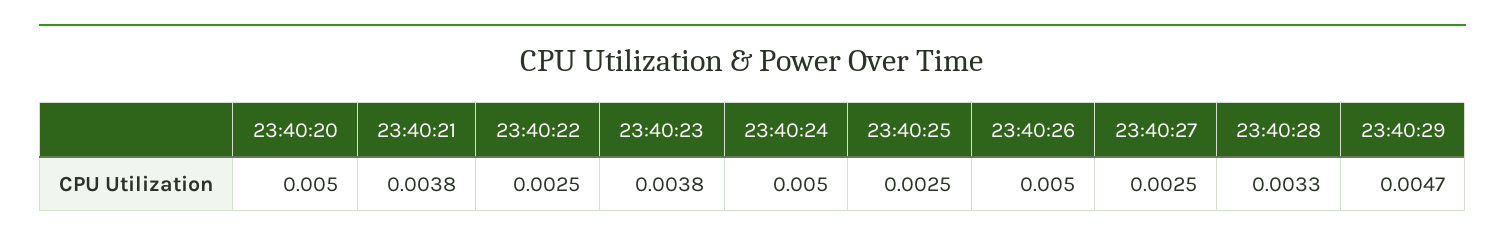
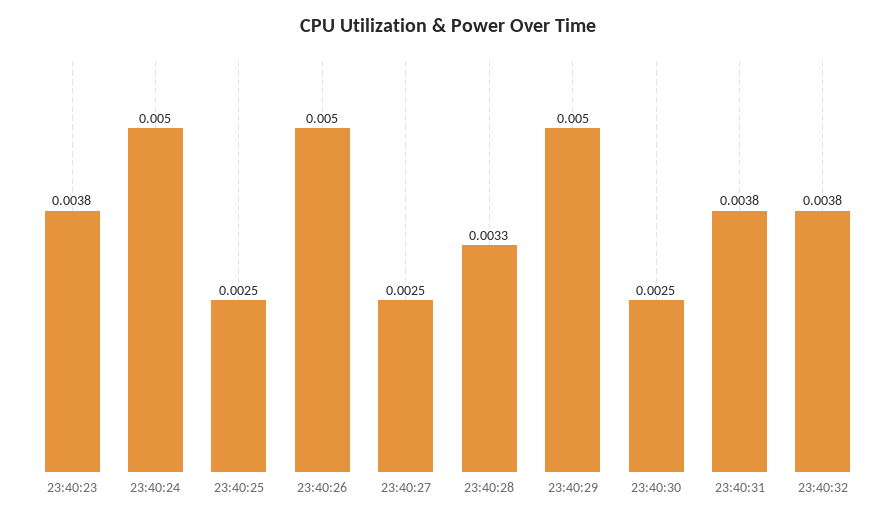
23:40:20: 0.005 -> none
23:40:21: 0.0038 -> none
23:40:22: 0.0025 -> none
23:40:29: 0.0047 -> 0.005
23:40:30: none -> 0.0025
23:40:31: none -> 0.0038
23:40:32: none -> 0.0038

